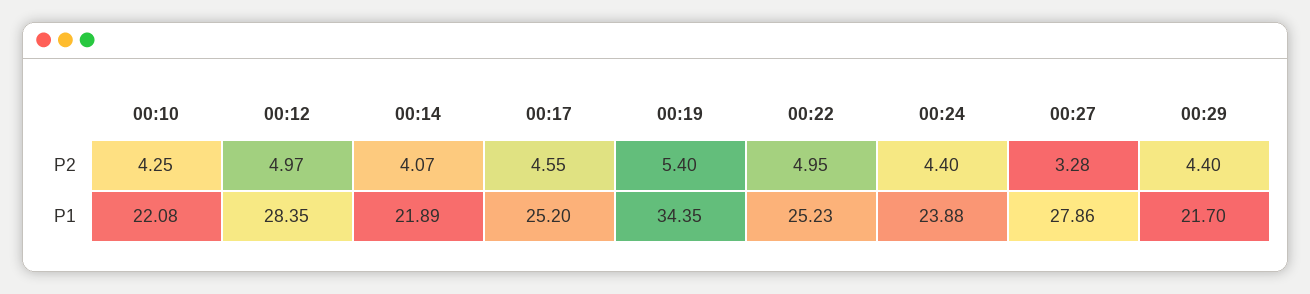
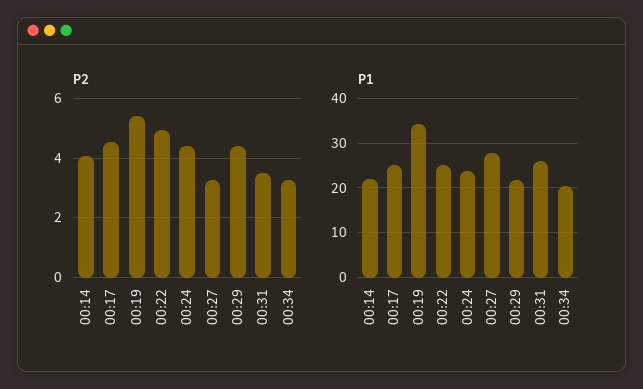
P2, 00:10: 4.25 -> none
P2, 00:12: 4.97 -> none
P1, 00:10: 22.08 -> none
P1, 00:12: 28.35 -> none
P2, 00:31: none -> 3.5
P2, 00:34: none -> 3.25
P1, 00:31: none -> 26
P1, 00:34: none -> 20

